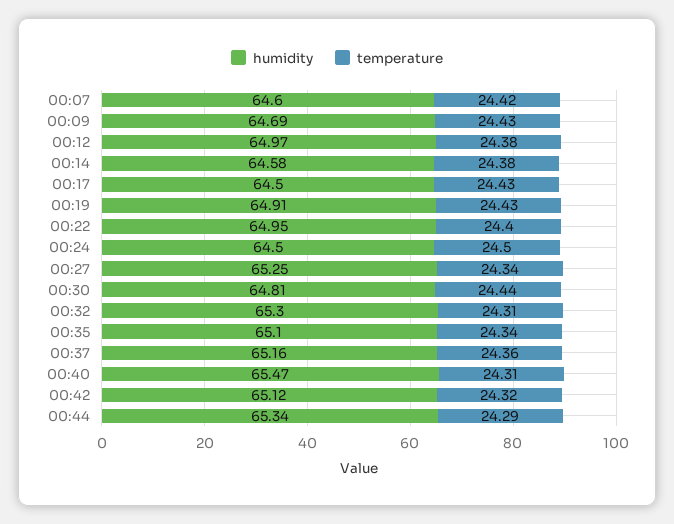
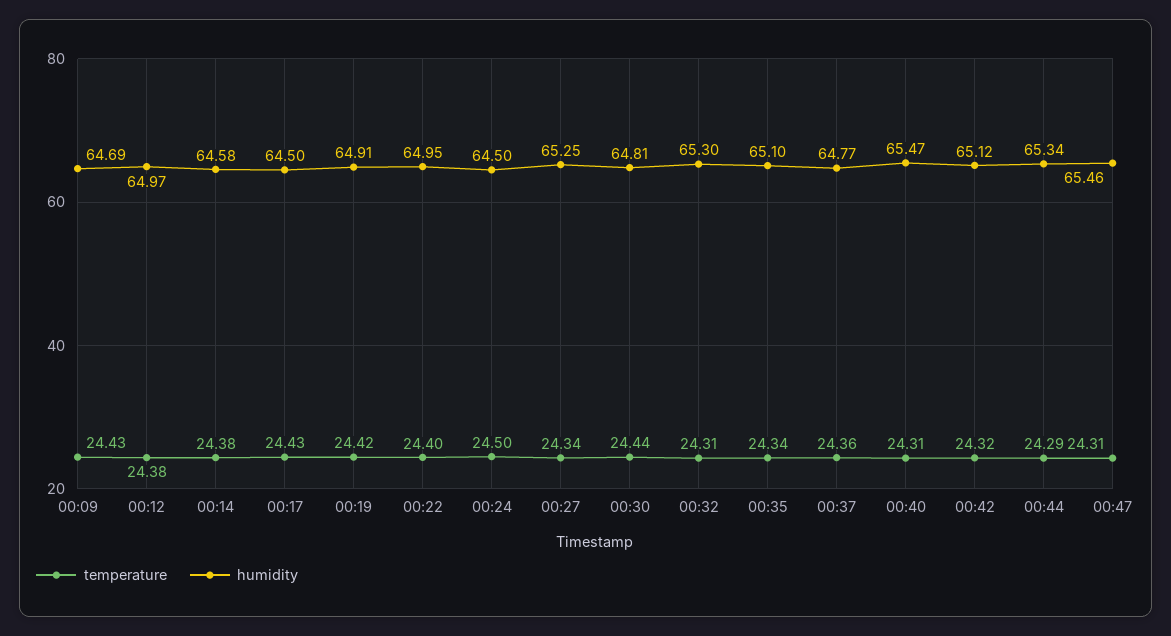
humidity, 00:07: 64.6 -> none
temperature, 00:07: 24.42 -> none
temperature, 00:19: 24.43 -> 24.42
humidity, 00:37: 65.16 -> 64.77
temperature, 00:47: none -> 24.31
humidity, 00:47: none -> 65.46

